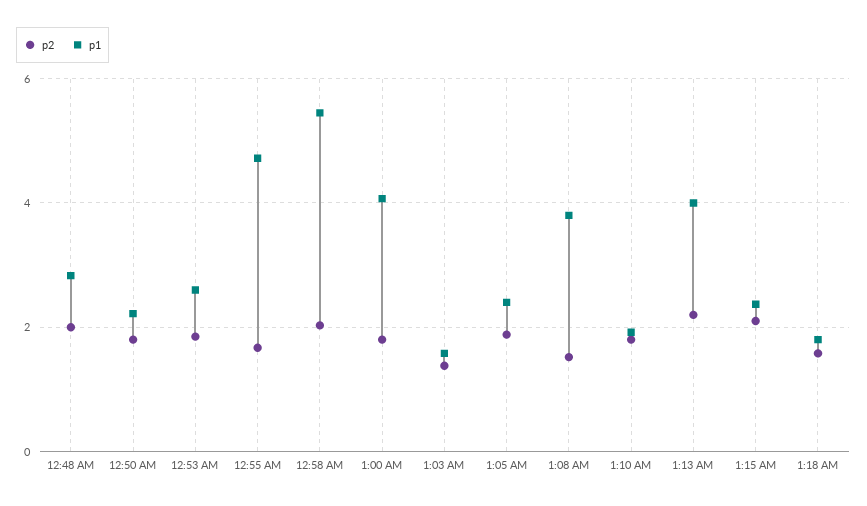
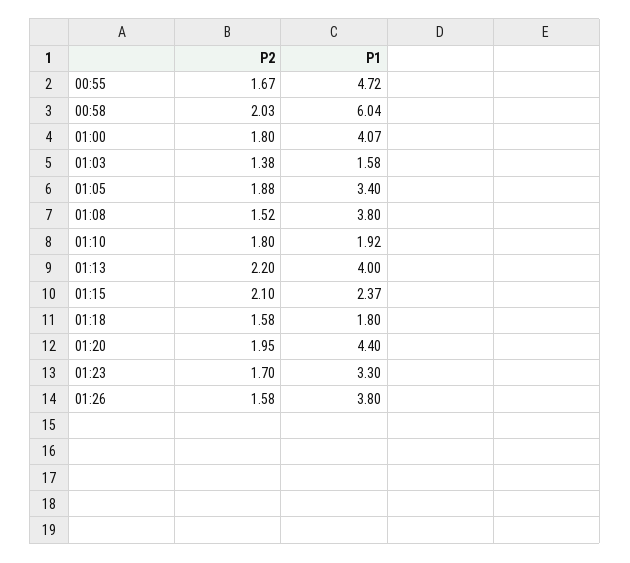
p2, 12:48 AM: 2 -> none
p1, 12:48 AM: 2.8 -> none
p2, 12:50 AM: 1.8 -> none
p1, 12:50 AM: 2.2 -> none
p2, 12:53 AM: 1.8 -> none
p1, 12:53 AM: 2.6 -> none
p1, 12:58 AM: 5.4 -> 6.04
p1, 1:05 AM: 2.4 -> 3.4
p2, 01:20: none -> 1.95
p1, 01:20: none -> 4.4
p2, 01:23: none -> 1.7
p1, 01:23: none -> 3.3
p2, 01:26: none -> 1.58
p1, 01:26: none -> 3.8

